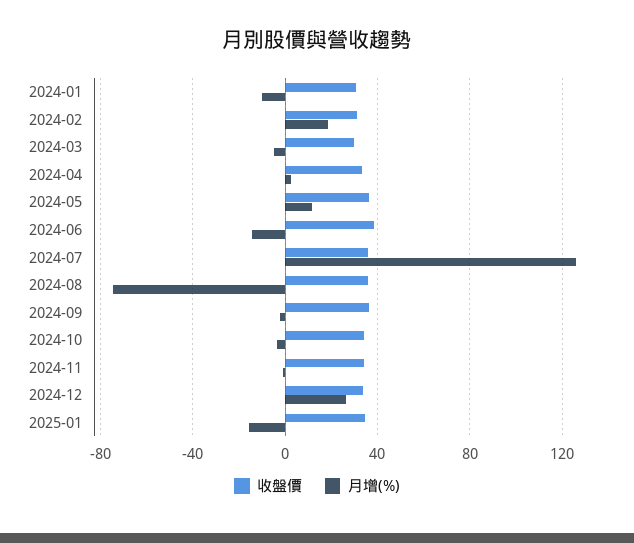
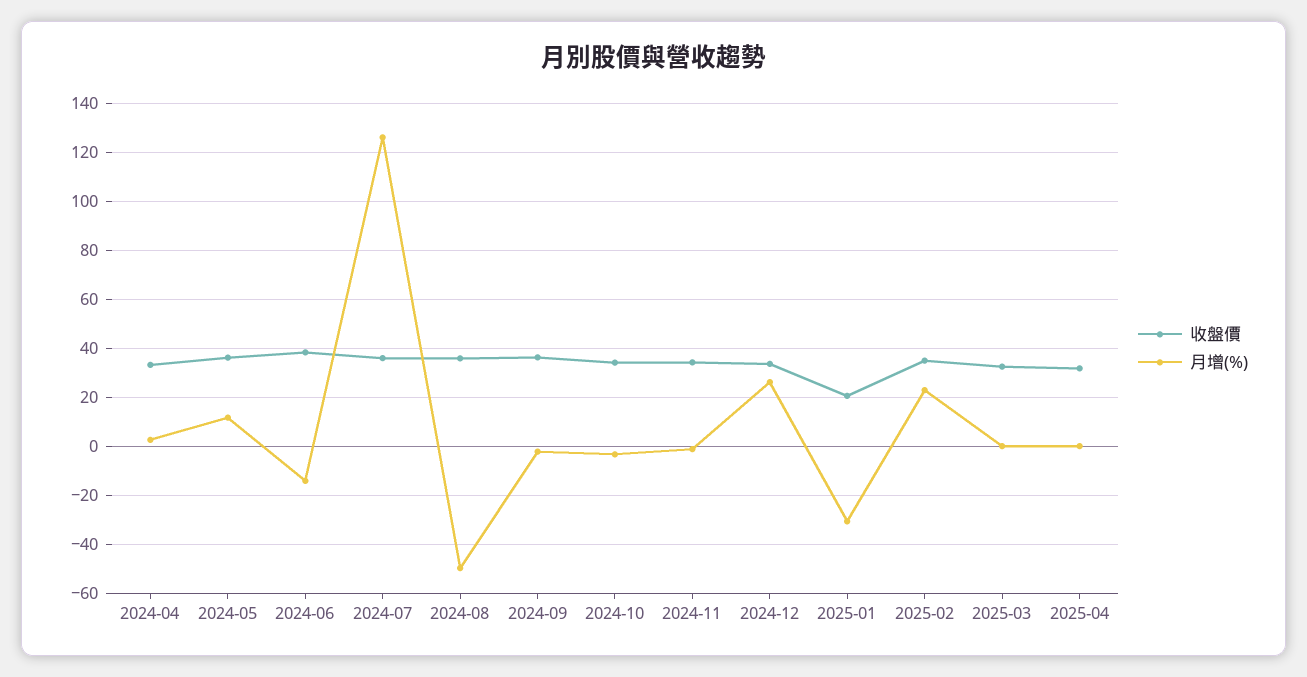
收盤價, 2024-01: 30 -> none
月增(%), 2024-01: -10 -> none
收盤價, 2024-02: 30 -> none
月增(%), 2024-02: 20 -> none
收盤價, 2024-03: 30 -> none
月增(%), 2024-03: -5 -> none
月增(%), 2024-08: -75 -> -50
收盤價, 2025-01: 35 -> 20
月增(%), 2025-01: -15 -> -30
收盤價, 2025-02: none -> 35
月增(%), 2025-02: none -> 22.5
收盤價, 2025-03: none -> 32.5
月增(%), 2025-03: none -> 0
收盤價, 2025-04: none -> 32.5
月增(%), 2025-04: none -> 0

